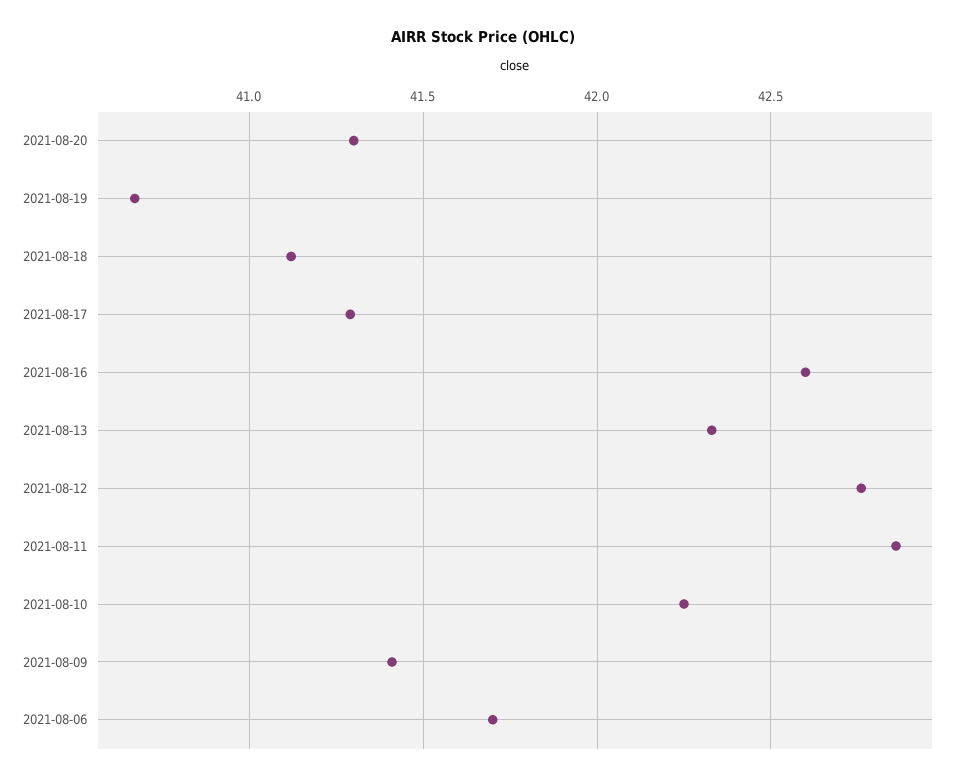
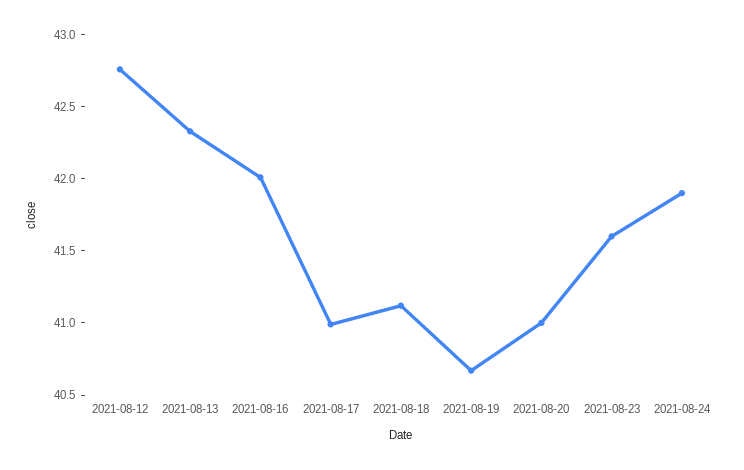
2021-08-20: 41.3 -> 41
2021-08-17: 41.3 -> 41
2021-08-16: 42.6 -> 42
2021-08-11: 42.85 -> none
2021-08-10: 42.25 -> none
2021-08-09: 41.4 -> none
2021-08-06: 41.7 -> none
2021-08-23: none -> 41.6
2021-08-24: none -> 41.9

